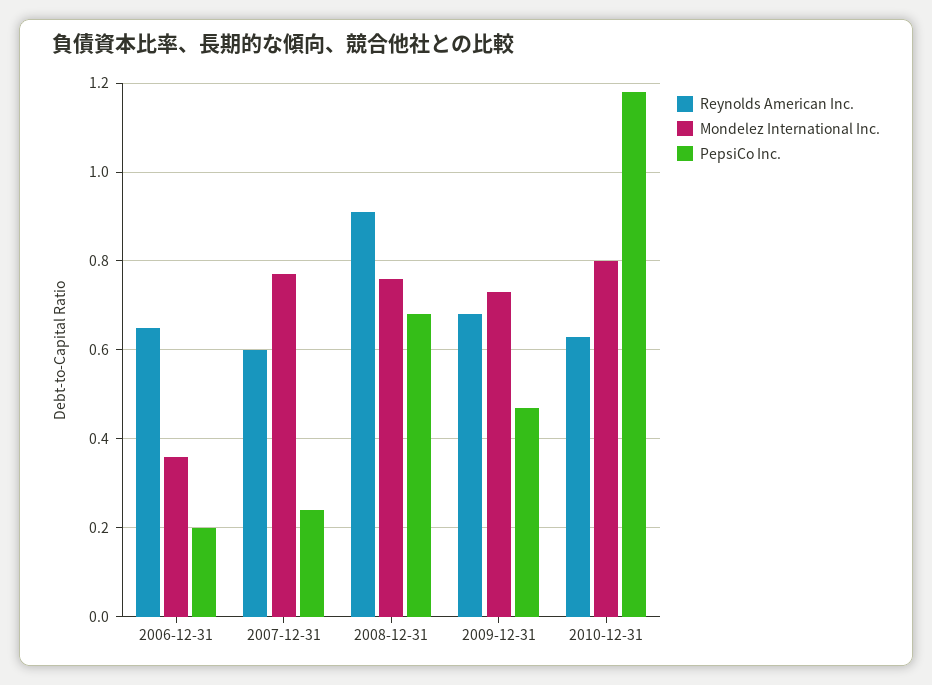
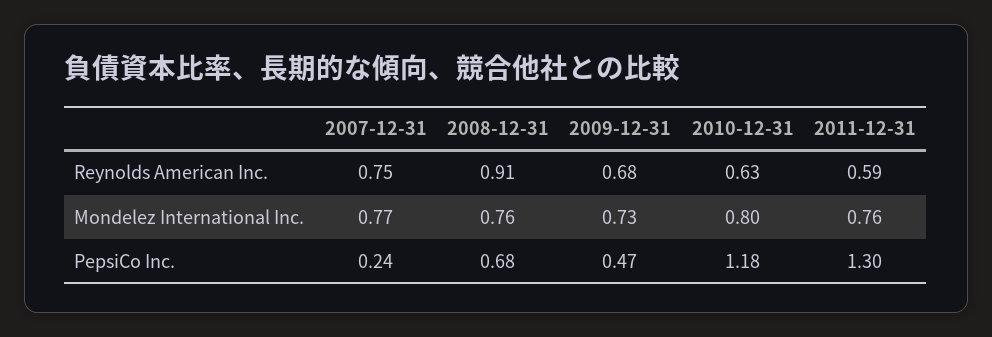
Reynolds American Inc., 2006-12-31: 0.65 -> none
Mondelez International Inc., 2006-12-31: 0.35 -> none
PepsiCo Inc., 2006-12-31: 0.2 -> none
Reynolds American Inc., 2007-12-31: 0.6 -> 0.75
Reynolds American Inc., 2011-12-31: none -> 0.59
Mondelez International Inc., 2011-12-31: none -> 0.76
PepsiCo Inc., 2011-12-31: none -> 1.3

